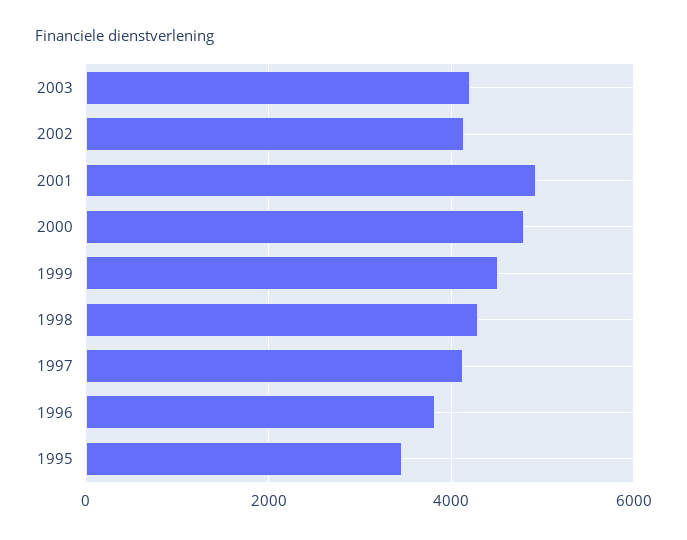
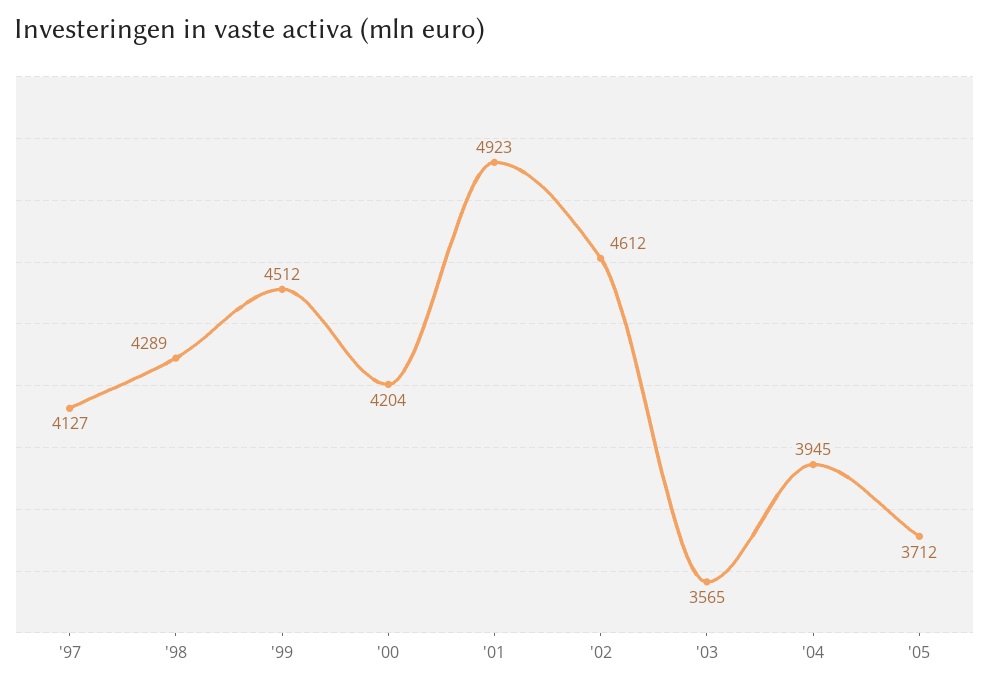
2003: 4200 -> 3565
2002: 4200 -> 4612
2000: 4800 -> 4204
1996: 3800 -> none
1995: 3400 -> none
'04: none -> 3945
'05: none -> 3712

